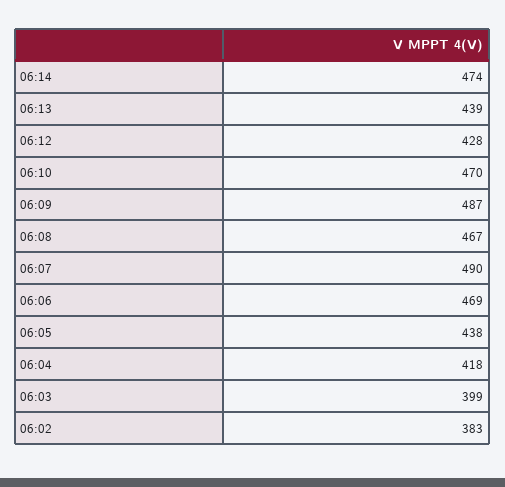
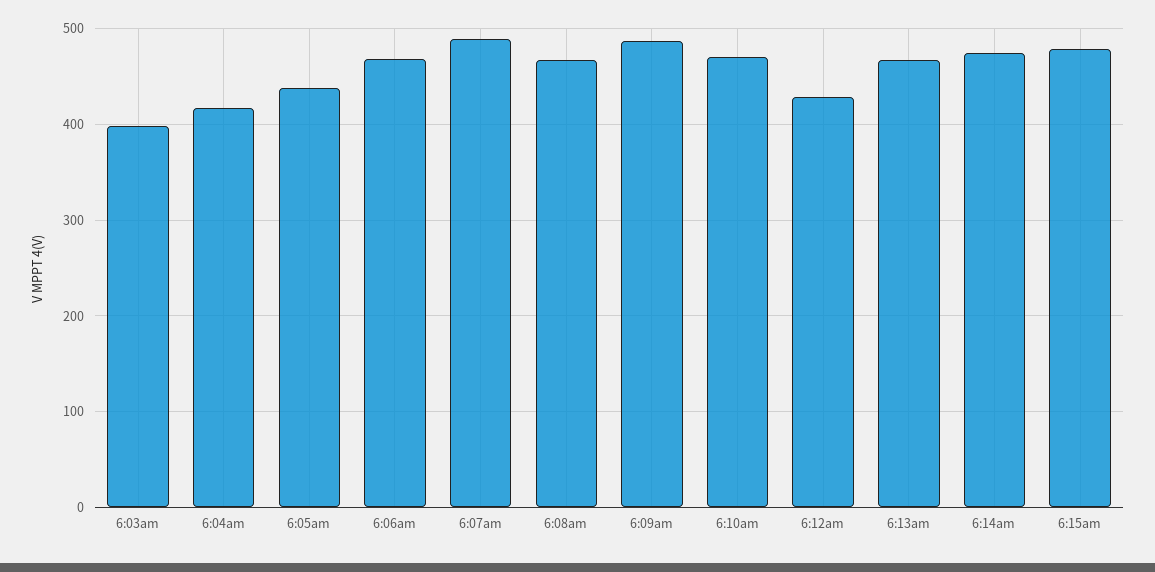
06:13: 439 -> 470
06:02: 383 -> none
6:15am: none -> 480

